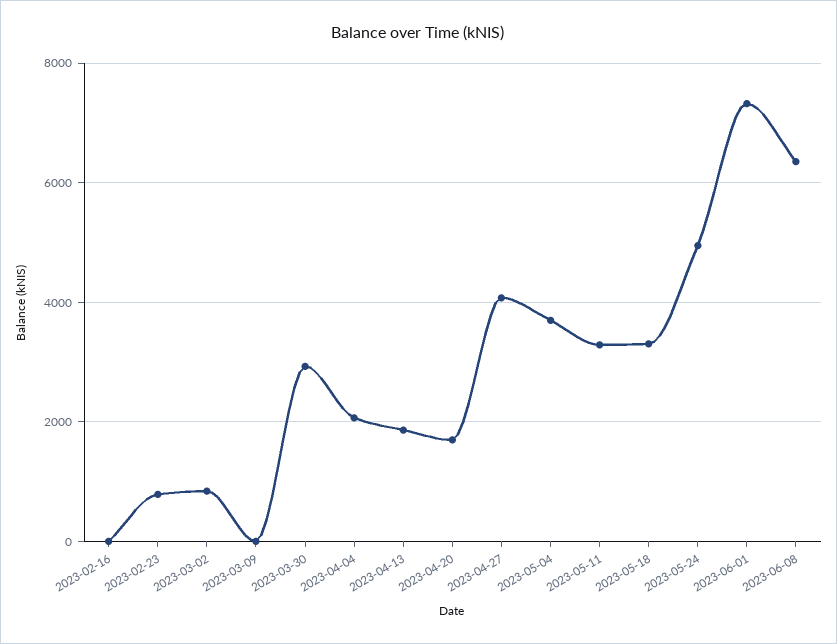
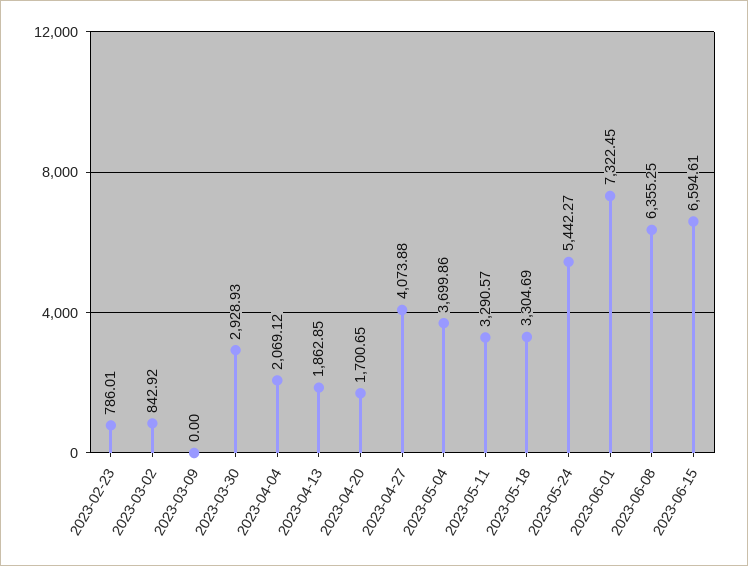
2023-02-16: 0 -> none
2023-05-24: 5000 -> 5442.27
2023-06-15: none -> 6594.61

